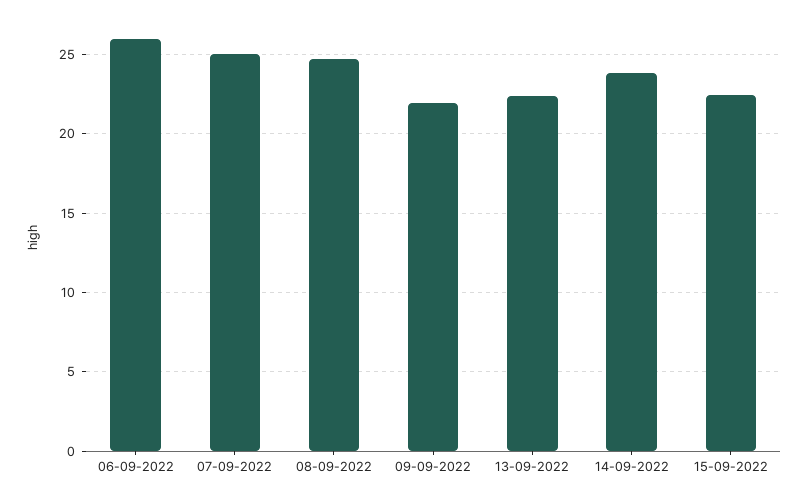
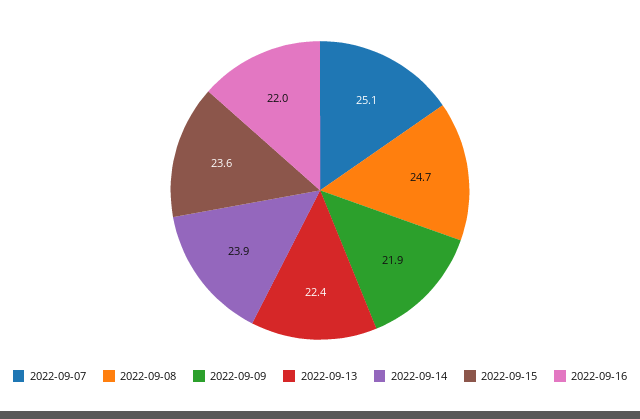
06-09-2022: 26 -> none
15-09-2022: 22.5 -> 23.6
2022-09-16: none -> 22

